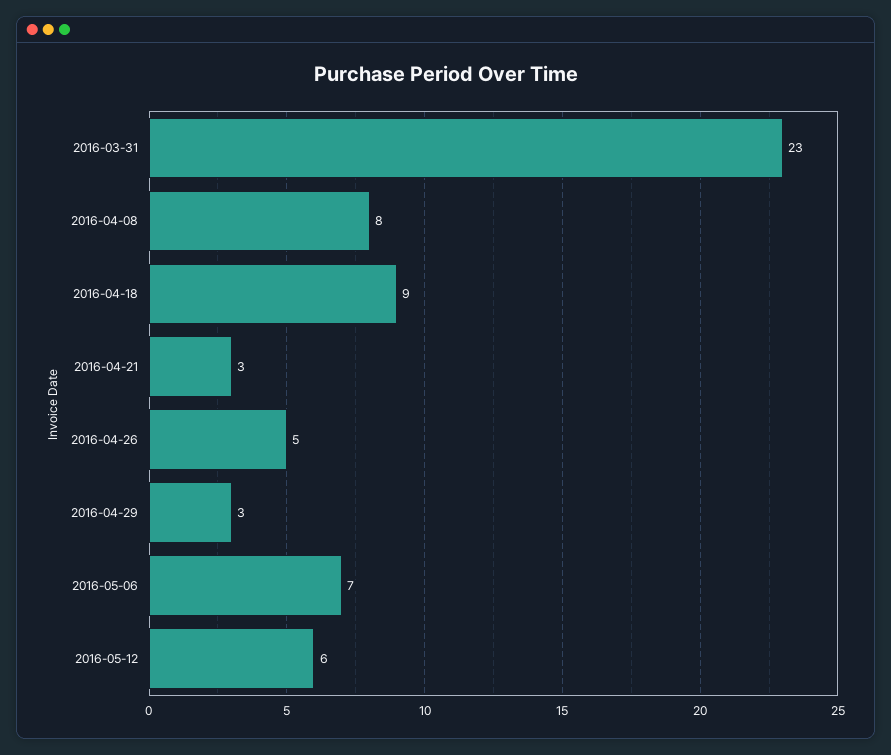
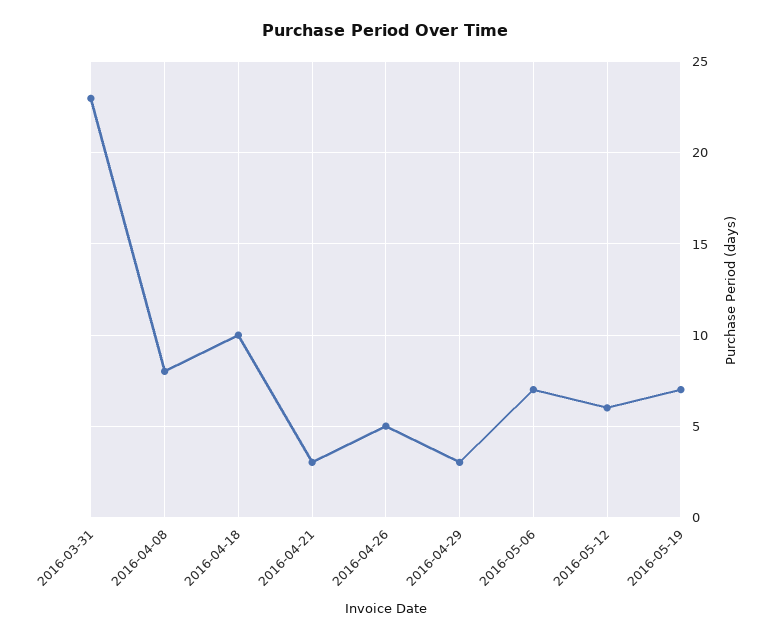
2016-04-18: 9 -> 10
2016-05-19: none -> 7

